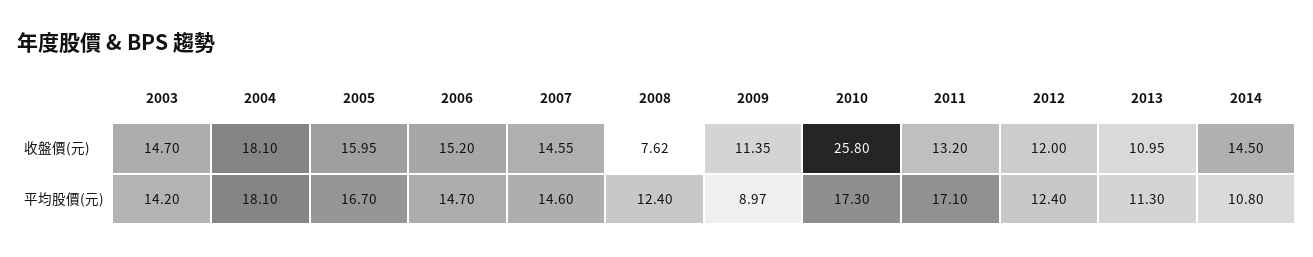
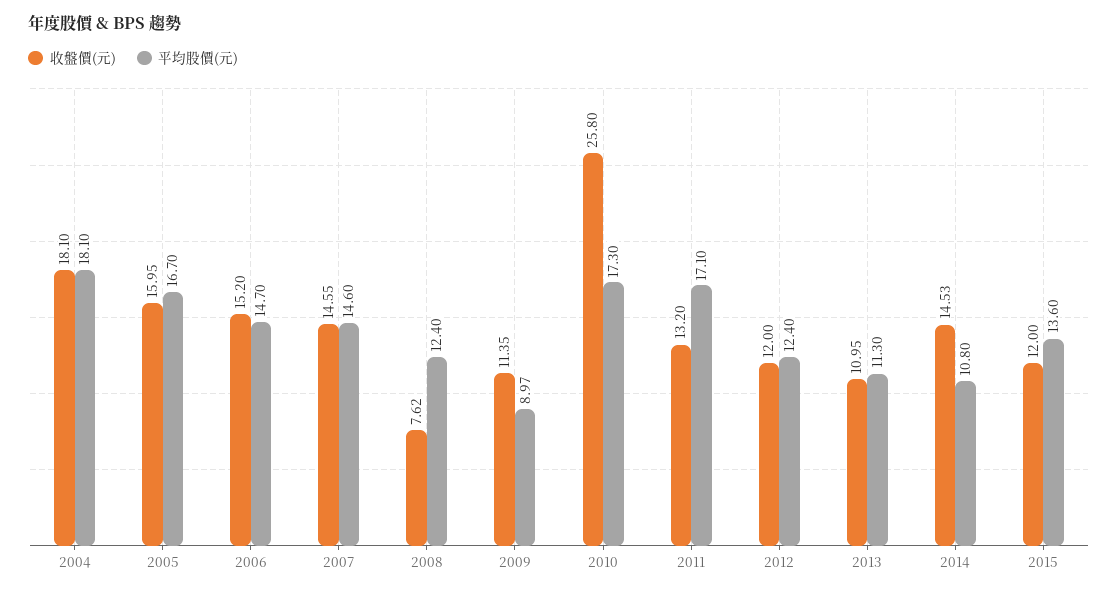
收盤價(元), 2003: 14.7 -> none
收盤價(元), 2014: 14.5 -> 14.53
平均股價(元), 2003: 14.2 -> none
收盤價(元), 2015: none -> 12
平均股價(元), 2015: none -> 13.6

